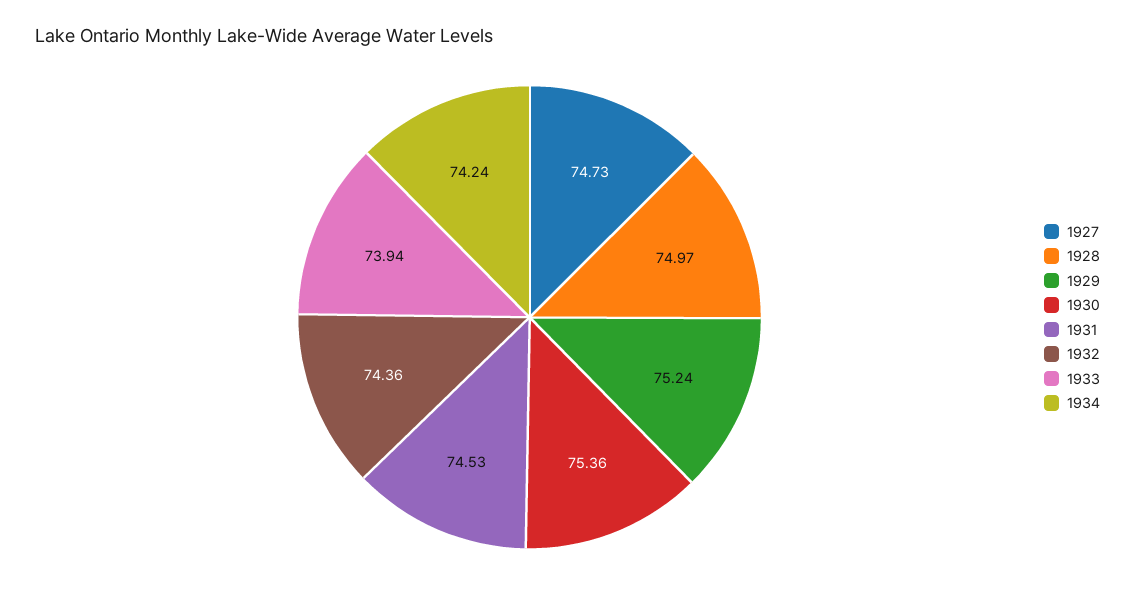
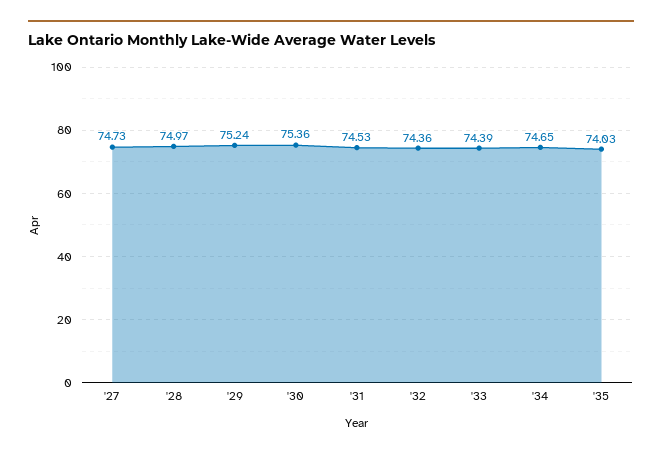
1933: 73.94 -> 74.39
1934: 74.24 -> 74.65
'35: none -> 74.03

